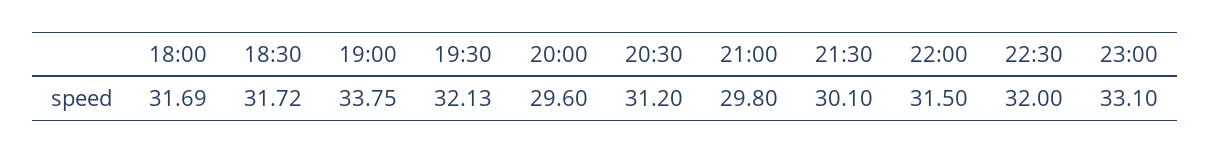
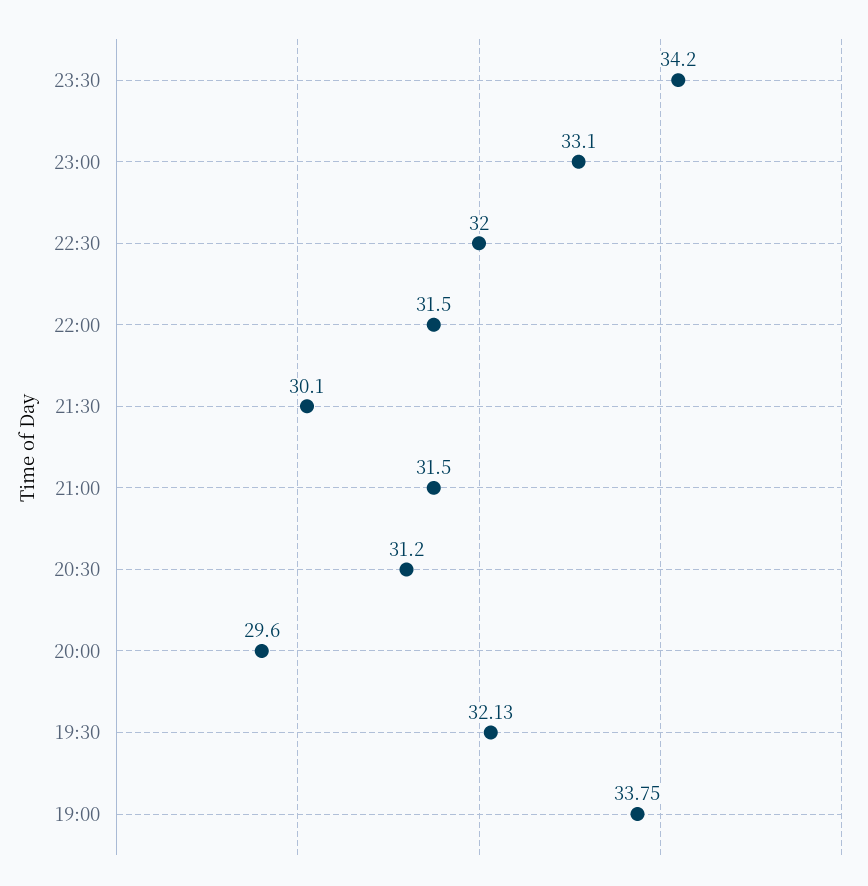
18:00: 31.69 -> none
18:30: 31.72 -> none
21:00: 29.8 -> 31.5
23:30: none -> 34.2

